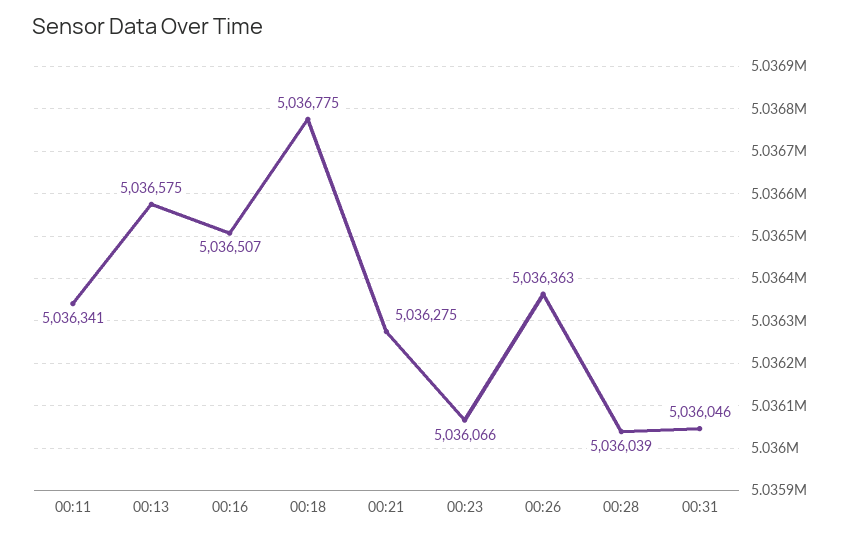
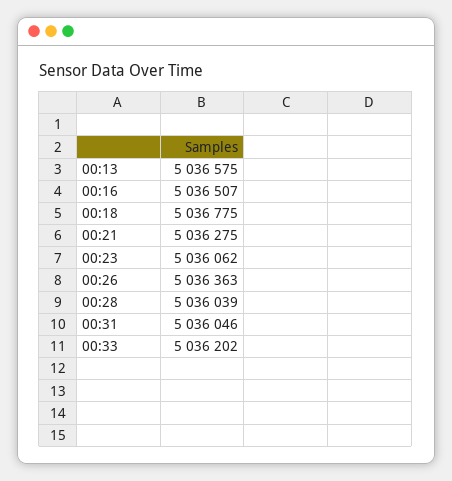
00:11: 5036341 -> none
00:23: 5036066 -> 5036062
00:33: none -> 5036202

